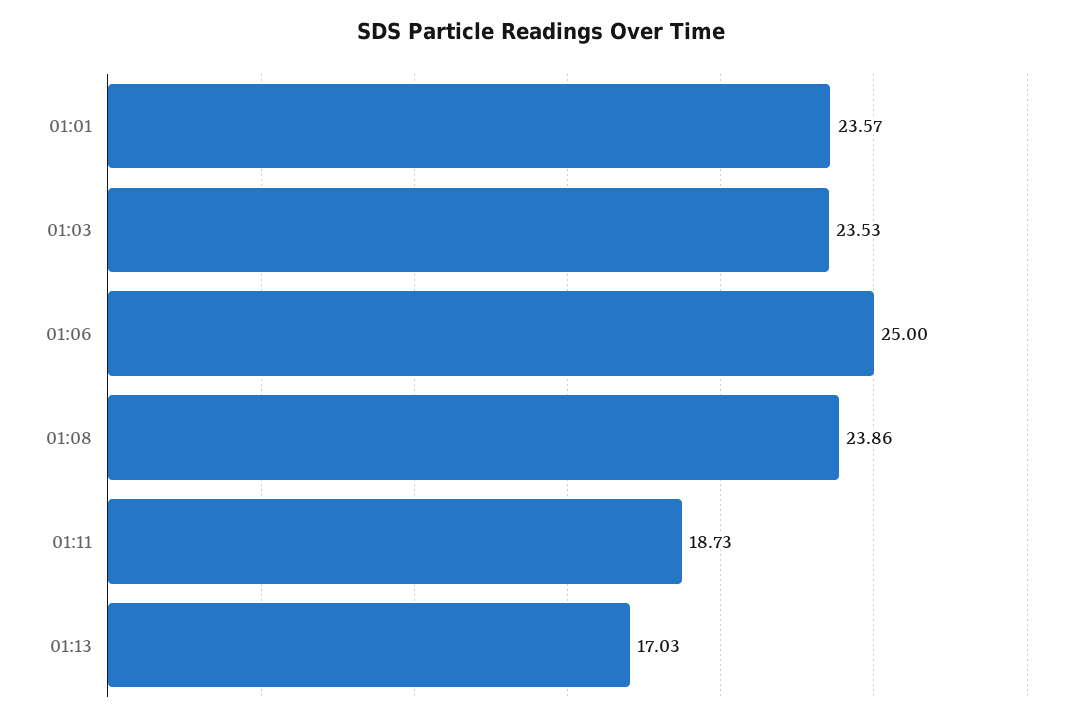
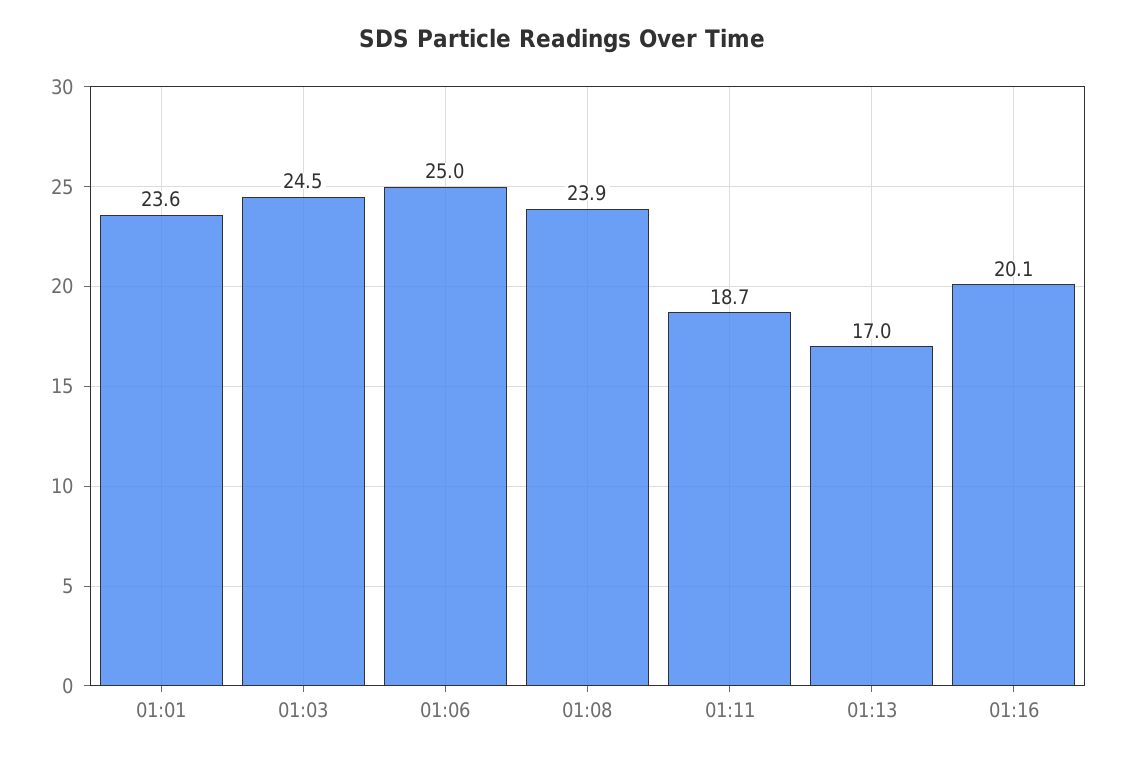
01:03: 23.53 -> 24.5
01:16: none -> 20.1

